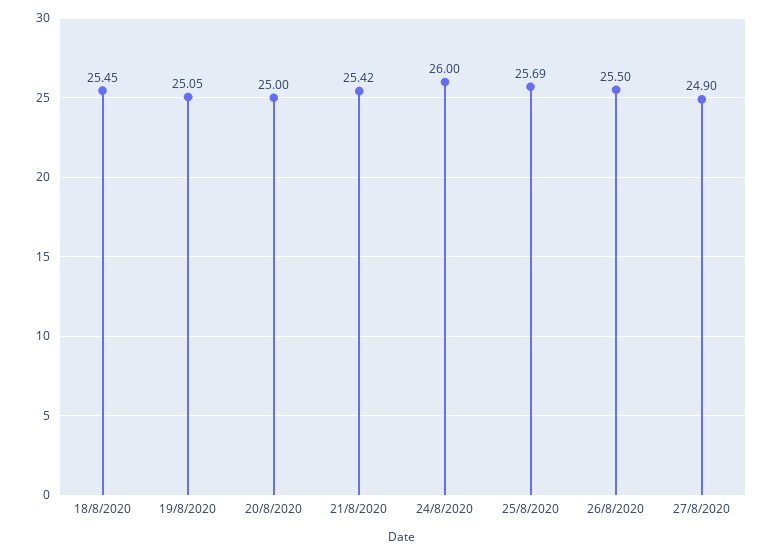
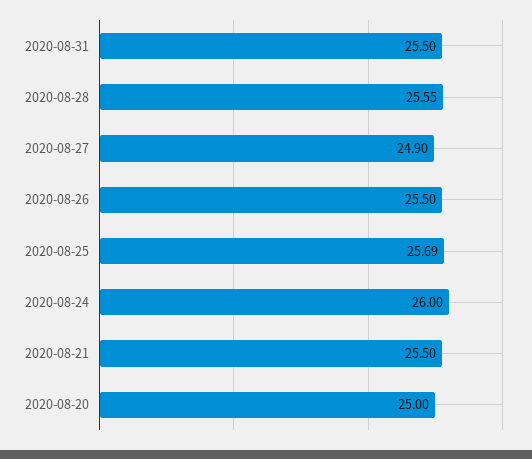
18/8/2020: 25.45 -> none
19/8/2020: 25.05 -> none
21/8/2020: 25.42 -> 25.5
2020-08-31: none -> 25.5
2020-08-28: none -> 25.55

